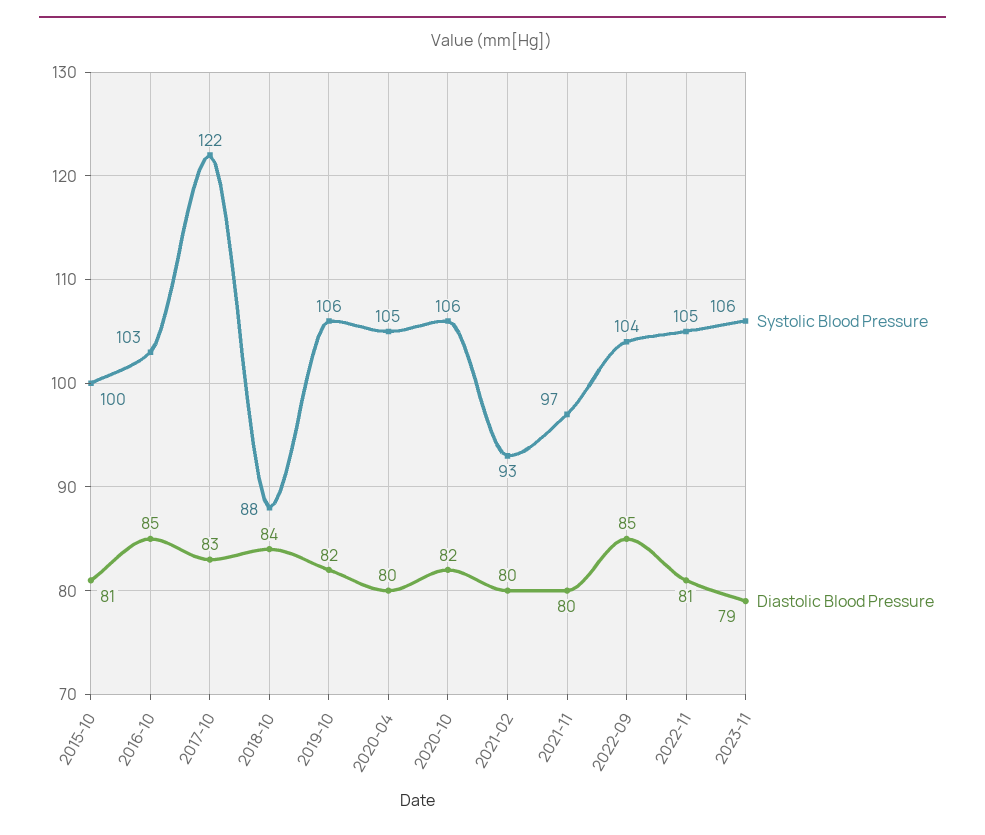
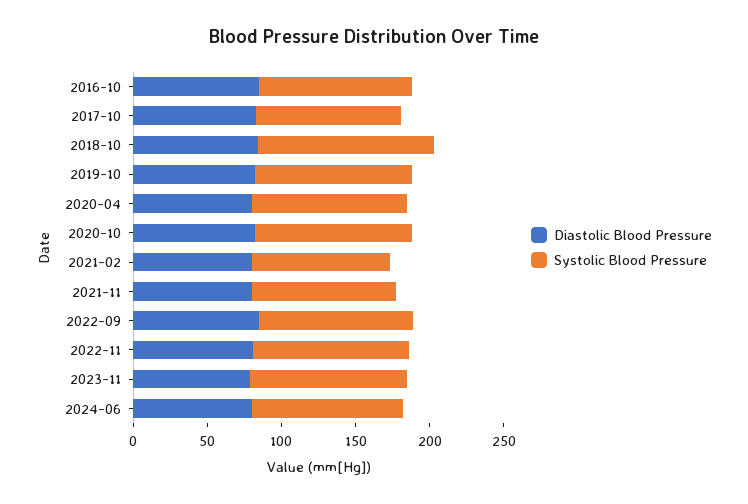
Systolic Blood Pressure, 2015-10: 100 -> none
Diastolic Blood Pressure, 2015-10: 81 -> none
Systolic Blood Pressure, 2017-10: 122 -> 100
Systolic Blood Pressure, 2018-10: 88 -> 120
Diastolic Blood Pressure, 2024-06: none -> 80
Systolic Blood Pressure, 2024-06: none -> 100

